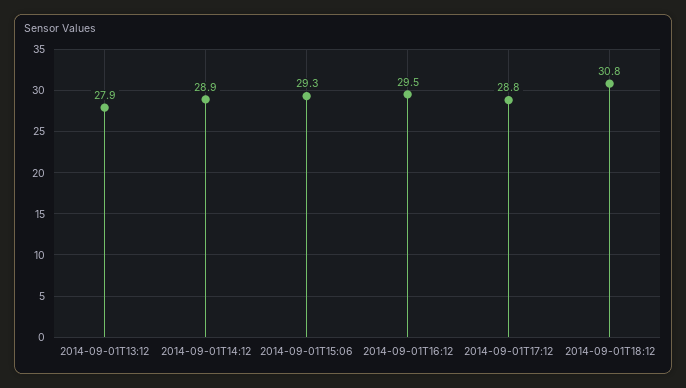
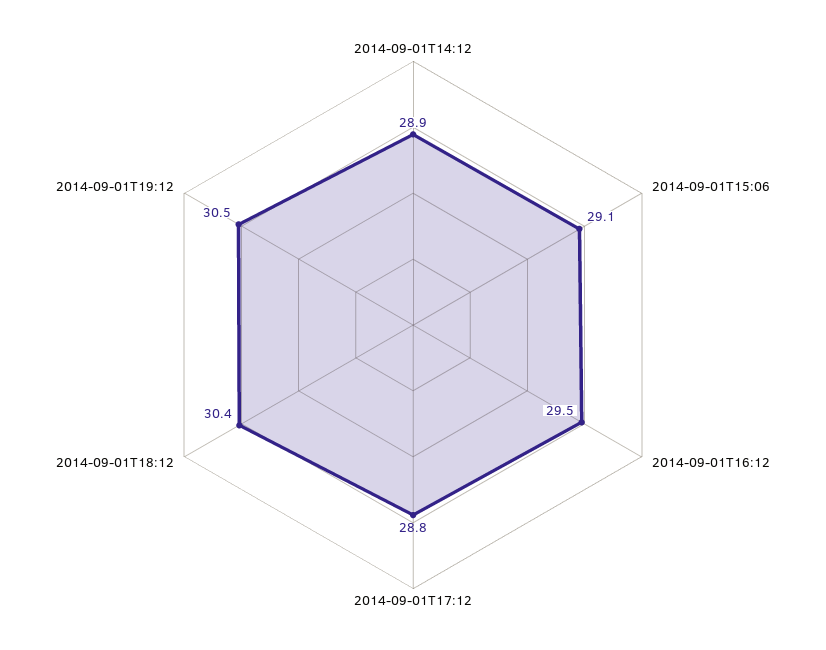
2014-09-01T13:12: 27.9 -> none
2014-09-01T15:06: 29.3 -> 29.1
2014-09-01T18:12: 30.8 -> 30.4
2014-09-01T19:12: none -> 30.5

